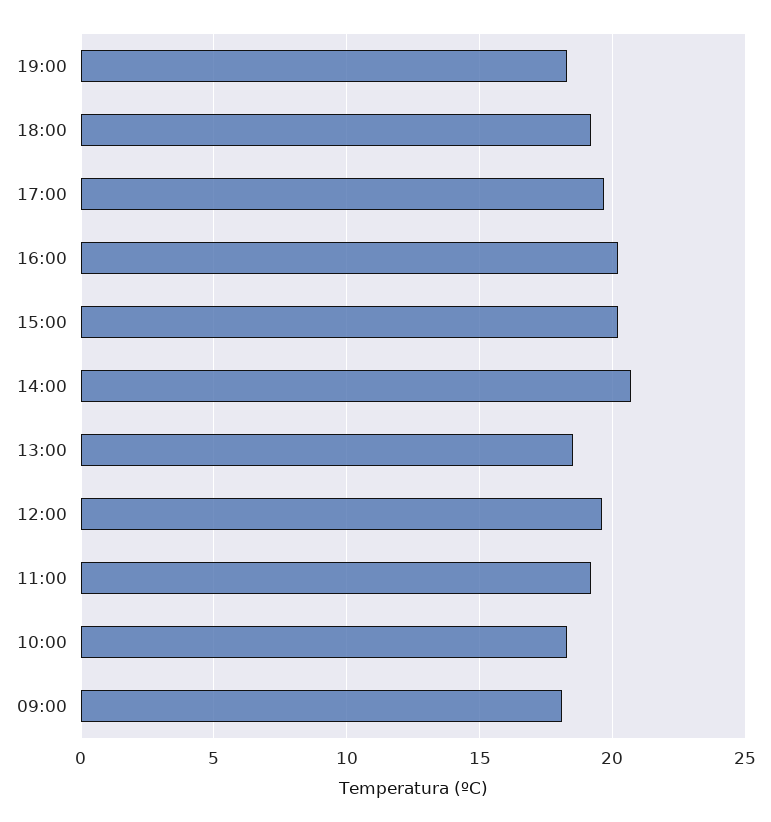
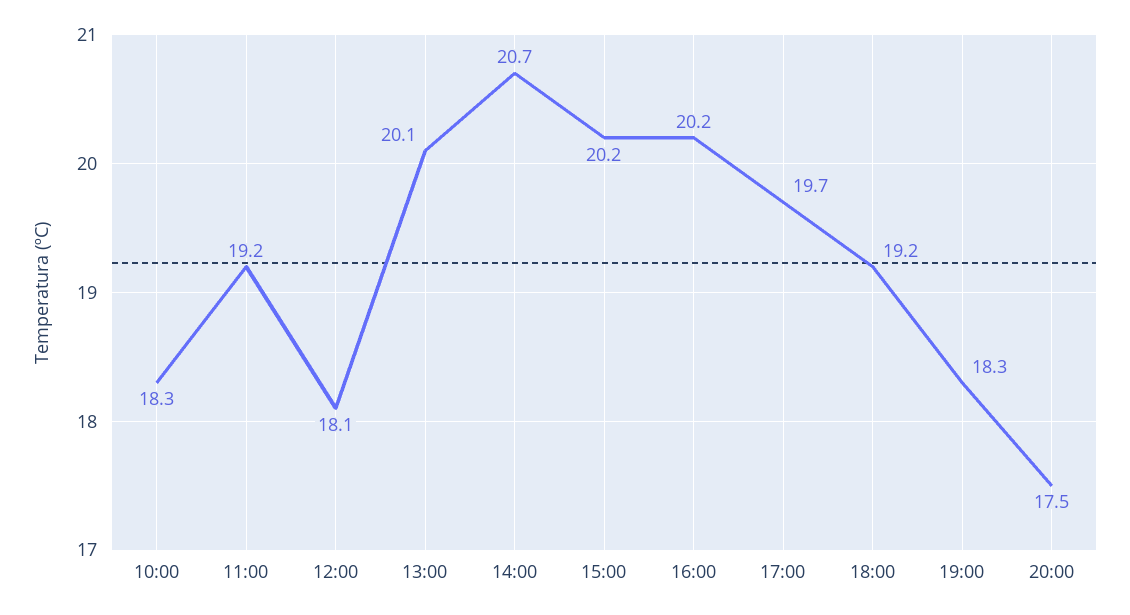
13:00: 18.5 -> 20.1
12:00: 19.5 -> 18.1
09:00: 18 -> none
20:00: none -> 17.5

